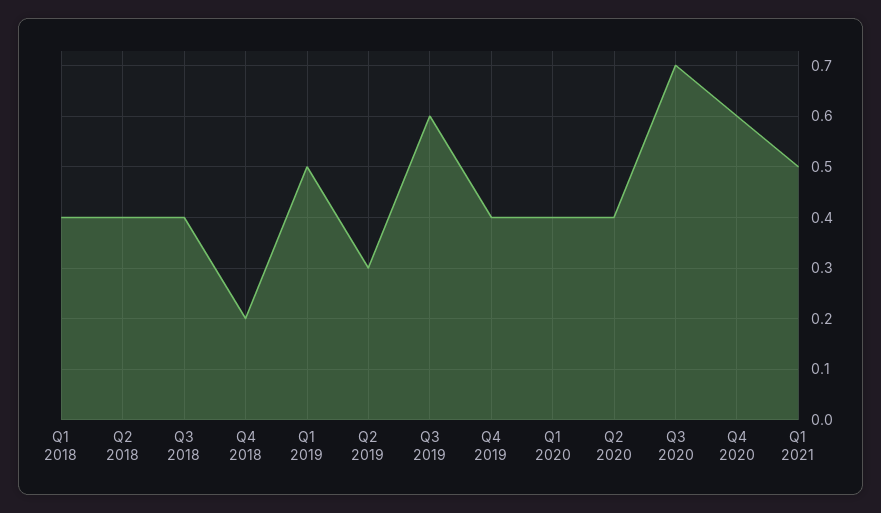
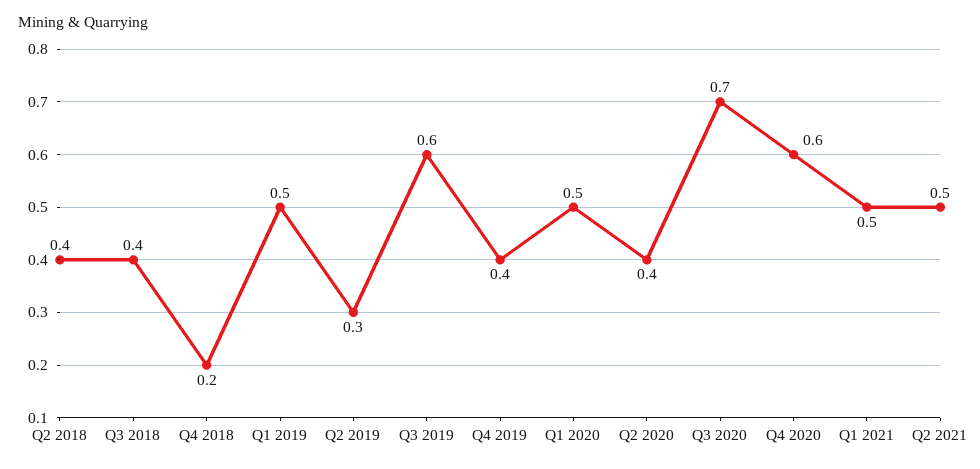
Q1 2018: 0.4 -> none
Q1 2020: 0.4 -> 0.5
Q2 2021: none -> 0.5

